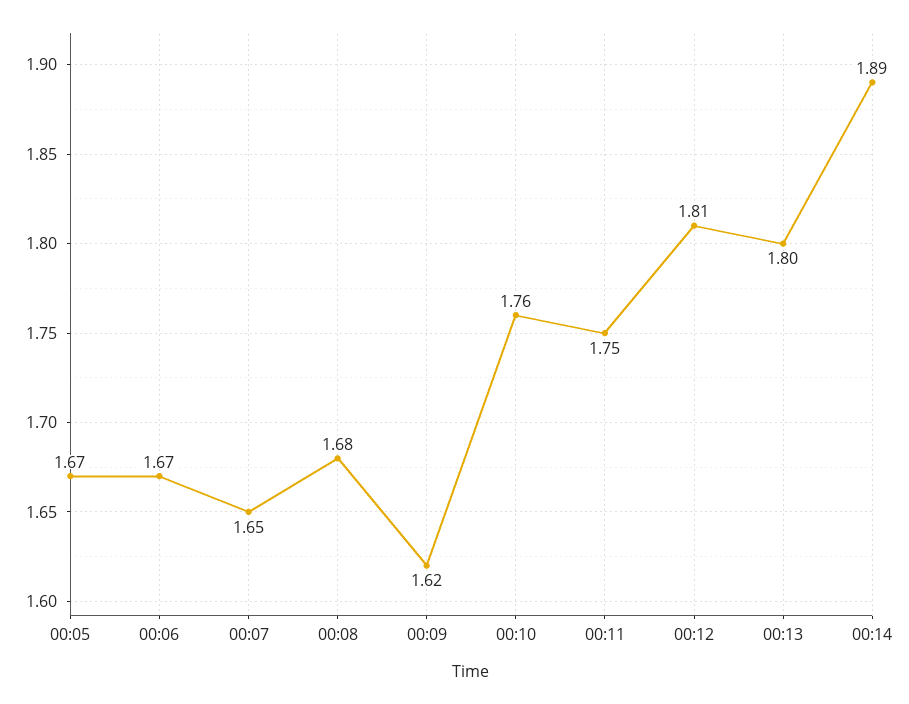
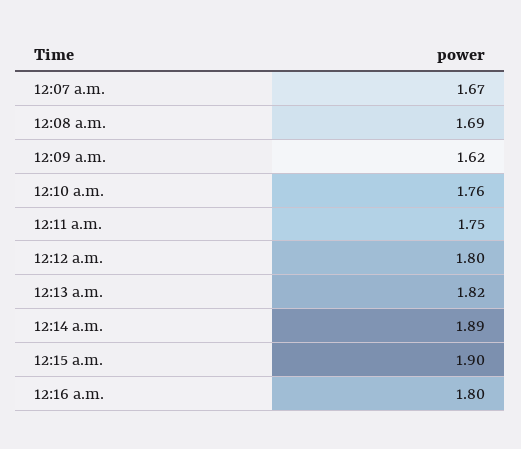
00:05: 1.67 -> none
00:06: 1.67 -> none
00:07: 1.65 -> 1.67
00:08: 1.68 -> 1.69
00:12: 1.81 -> 1.8
00:13: 1.8 -> 1.82
12:15 a.m.: none -> 1.9
12:16 a.m.: none -> 1.8

